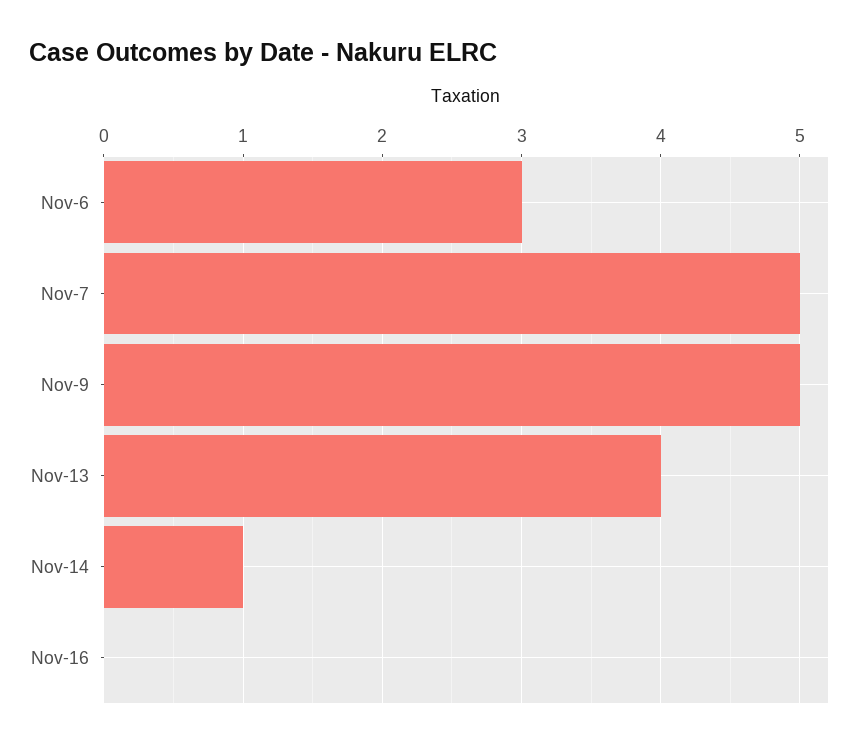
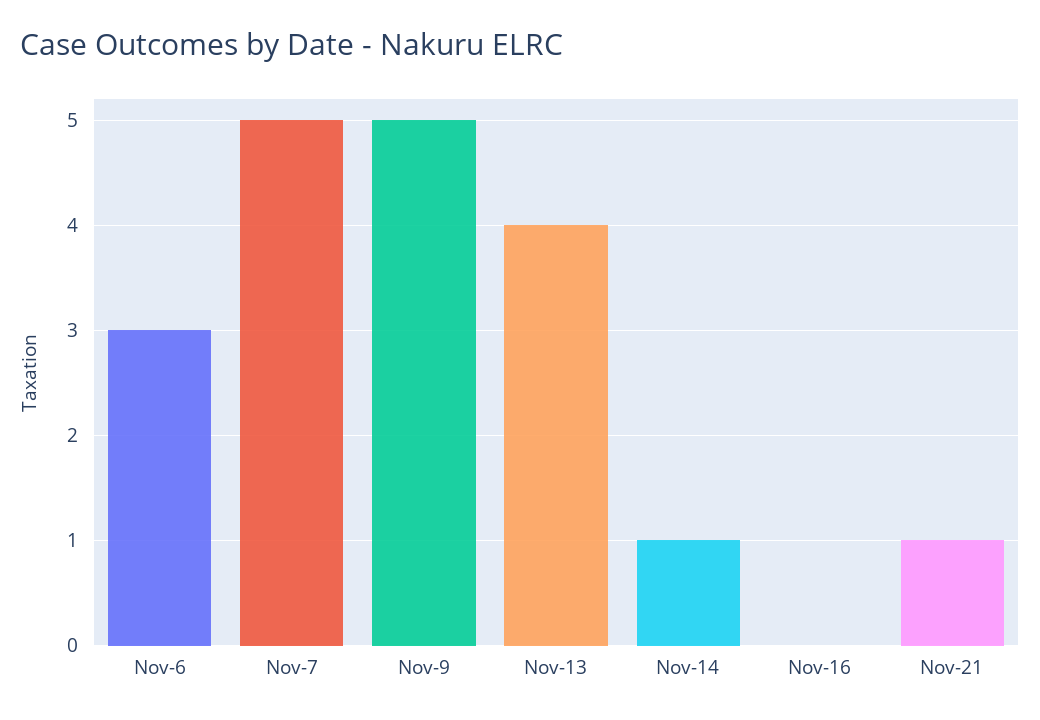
Nov-21: none -> 1

